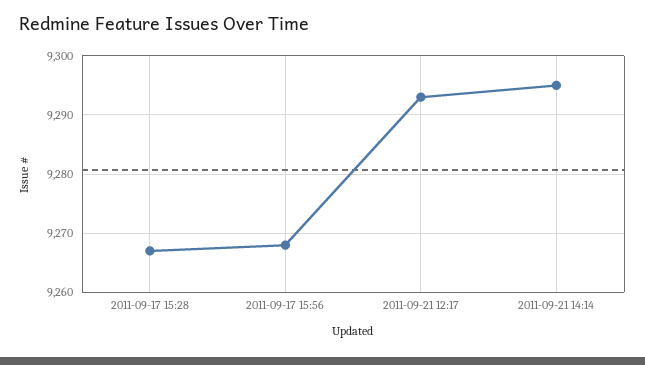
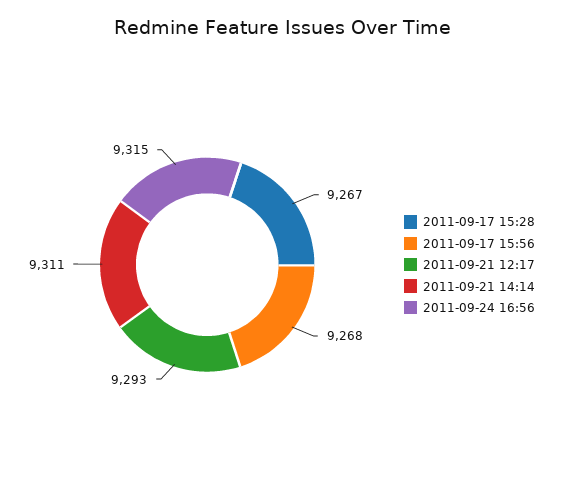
2011-09-21 14:14: 9295 -> 9311
2011-09-24 16:56: none -> 9315

